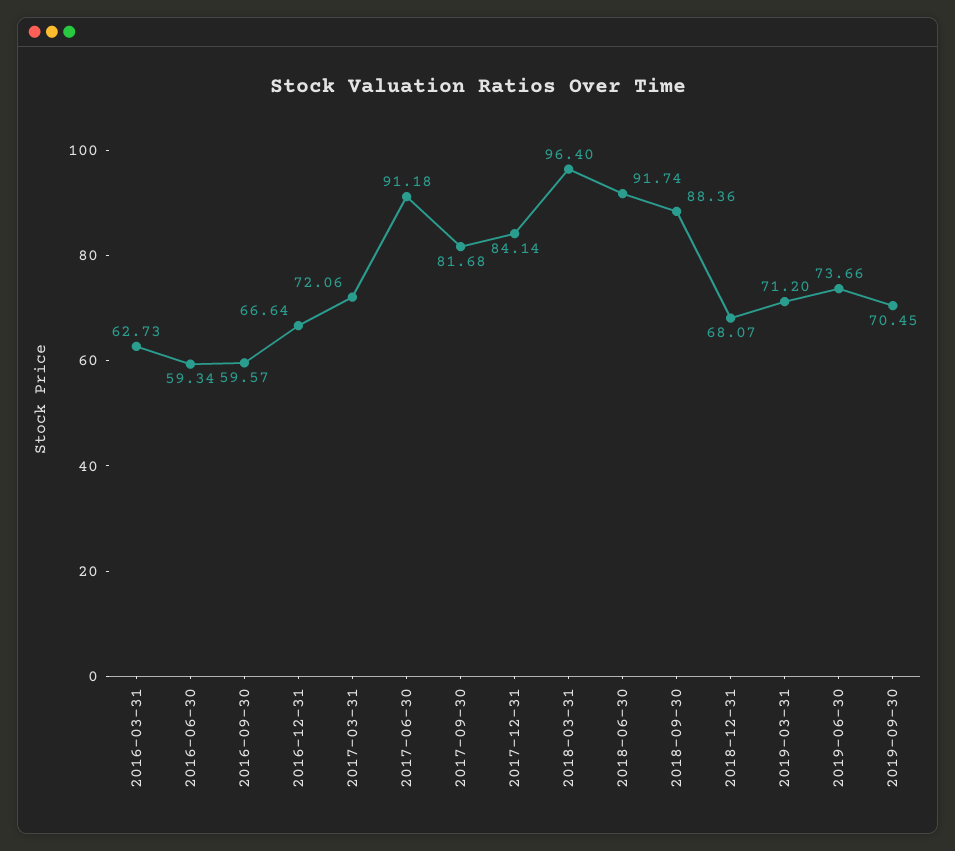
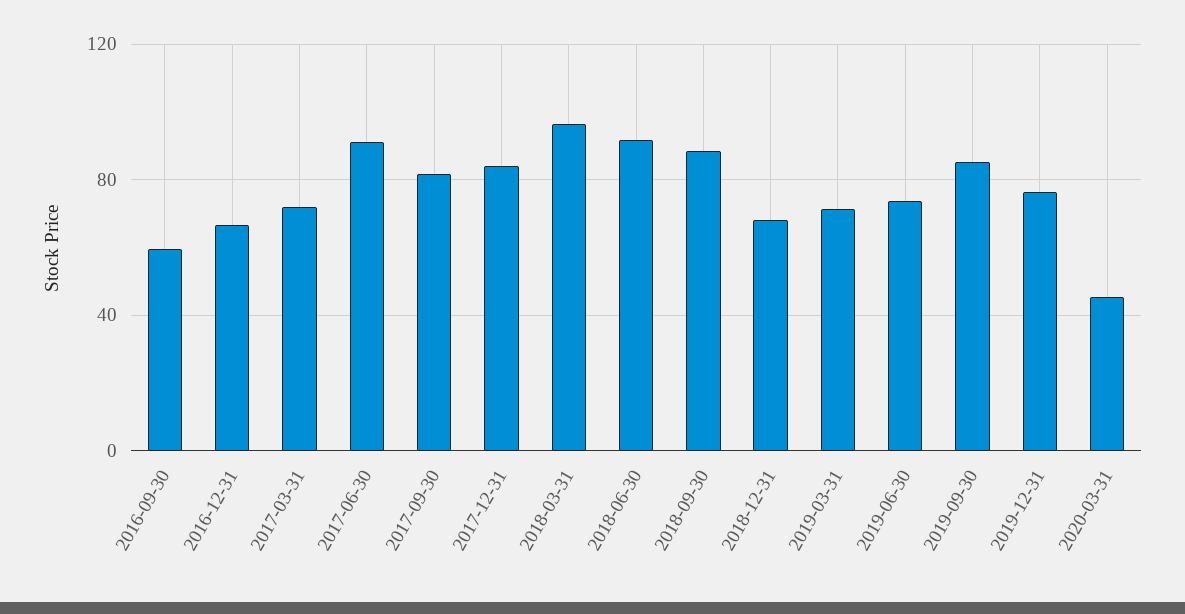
2016-03-31: 62.73 -> none
2016-06-30: 59.34 -> none
2019-09-30: 70.45 -> 85
2019-12-31: none -> 75
2020-03-31: none -> 45

